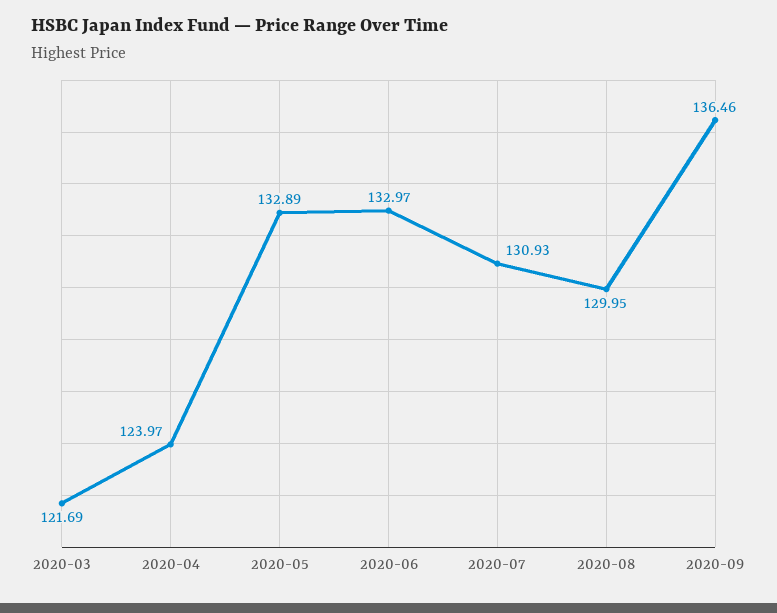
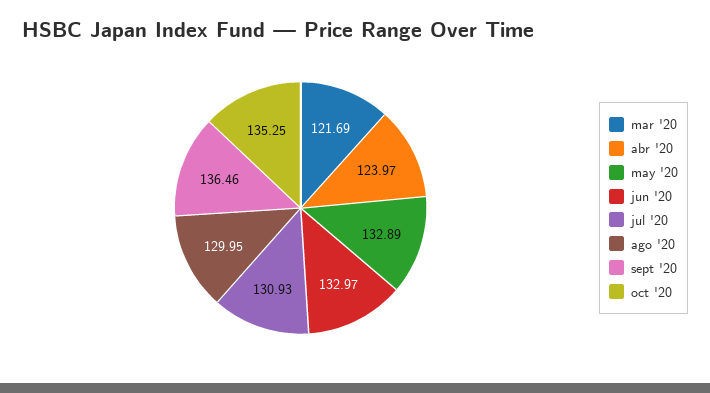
oct '20: none -> 135.25

